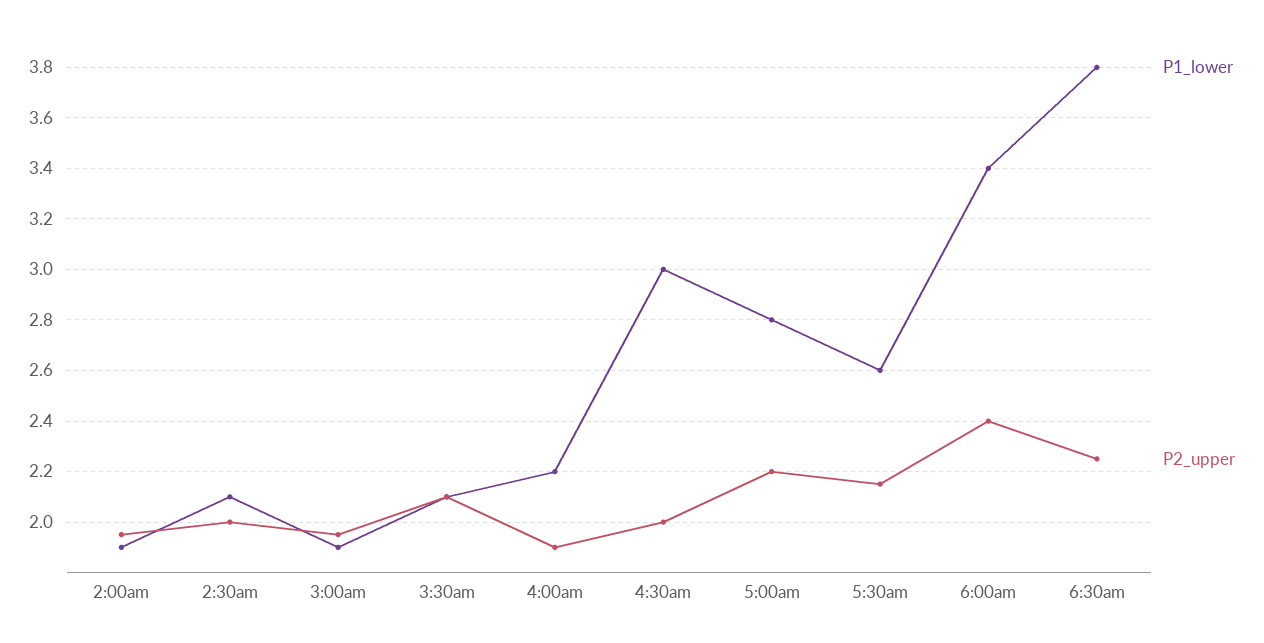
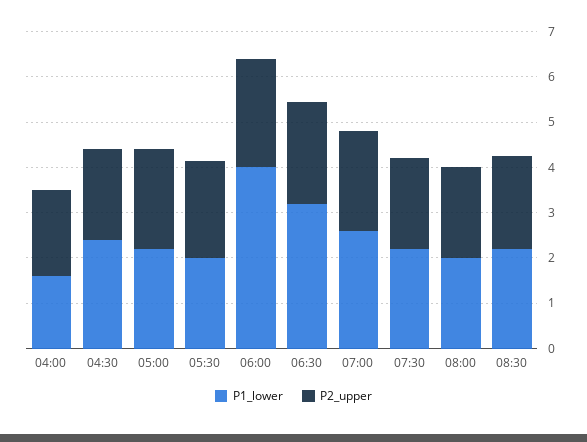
P1_lower, 2:00am: 1.9 -> none
P2_upper, 2:00am: 1.95 -> none
P1_lower, 2:30am: 2.1 -> none
P2_upper, 2:30am: 2 -> none
P1_lower, 3:00am: 1.9 -> none
P2_upper, 3:00am: 1.95 -> none
P1_lower, 3:30am: 2.1 -> none
P2_upper, 3:30am: 2.1 -> none
P1_lower, 4:00am: 2.2 -> 1.6
P1_lower, 4:30am: 3 -> 2.4
P1_lower, 5:00am: 2.8 -> 2.2
P1_lower, 5:30am: 2.6 -> 2
P1_lower, 6:00am: 3.4 -> 4
P1_lower, 6:30am: 3.8 -> 3.2
P1_lower, 07:00: none -> 2.6
P2_upper, 07:00: none -> 2.2
P1_lower, 07:30: none -> 2.2
P2_upper, 07:30: none -> 2
P1_lower, 08:00: none -> 2
P2_upper, 08:00: none -> 2
P1_lower, 08:30: none -> 2.2
P2_upper, 08:30: none -> 2

